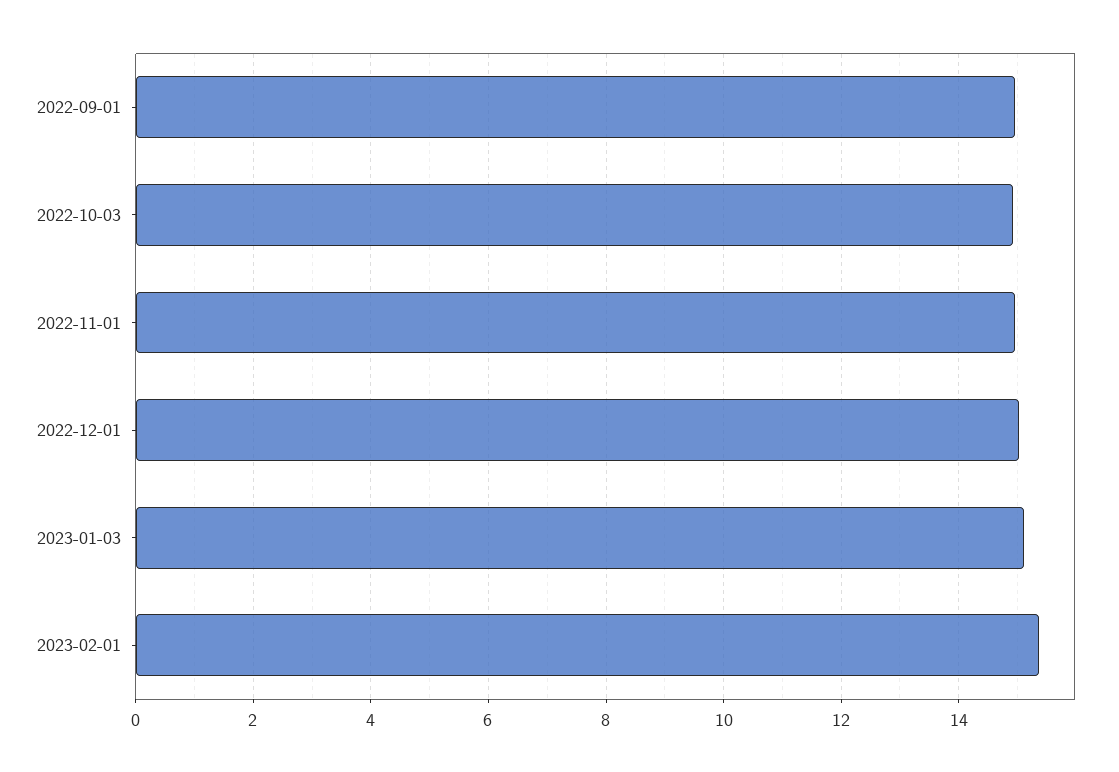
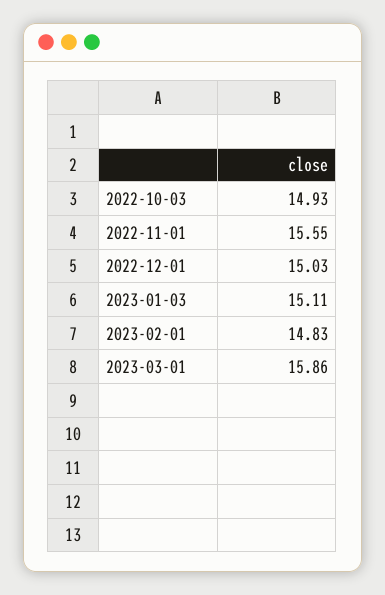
2022-09-01: 15 -> none
2022-11-01: 15 -> 15.55
2023-02-01: 15.4 -> 14.83
2023-03-01: none -> 15.86

